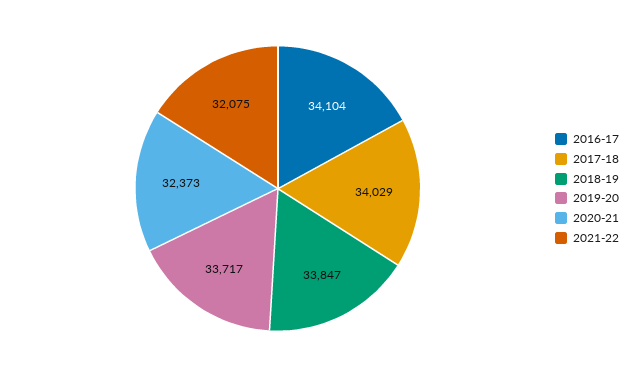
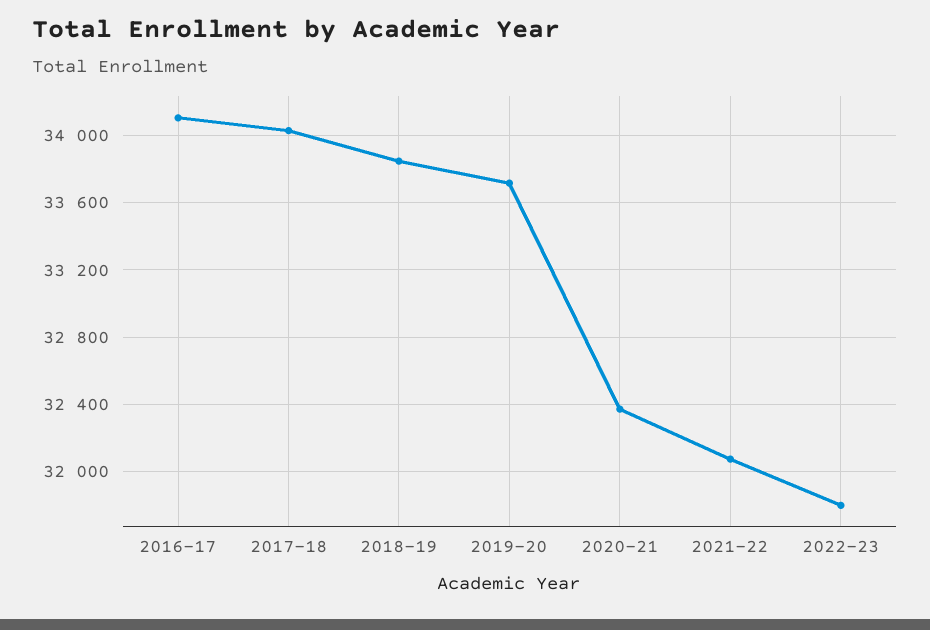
2022-23: none -> 31800

